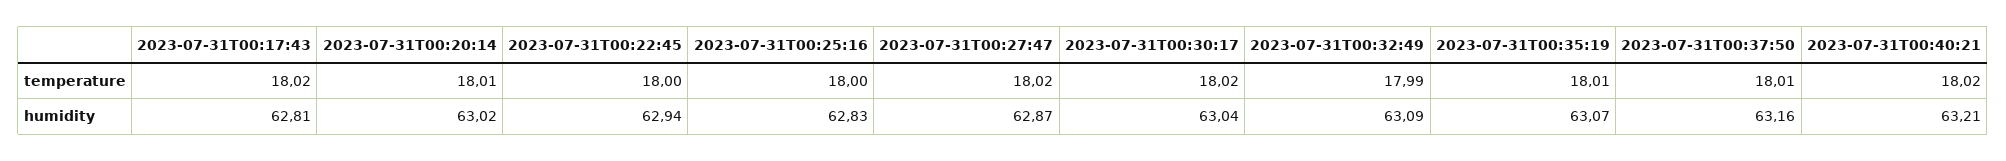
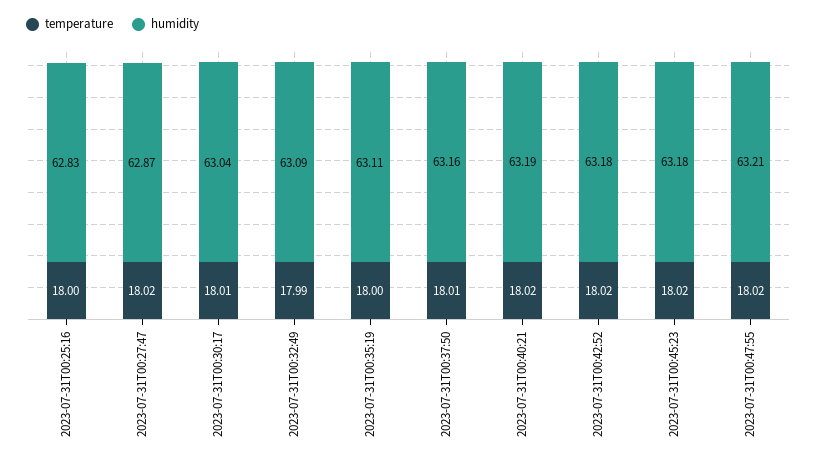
temperature, 2023-07-31T00:17:43: 18.02 -> none
temperature, 2023-07-31T00:20:14: 18.01 -> none
temperature, 2023-07-31T00:22:45: 18 -> none
temperature, 2023-07-31T00:30:17: 18.02 -> 18.01
temperature, 2023-07-31T00:35:19: 18.01 -> 18
humidity, 2023-07-31T00:17:43: 62.81 -> none
humidity, 2023-07-31T00:20:14: 63.02 -> none
humidity, 2023-07-31T00:22:45: 62.94 -> none
humidity, 2023-07-31T00:35:19: 63.07 -> 63.11
humidity, 2023-07-31T00:40:21: 63.21 -> 63.19
temperature, 2023-07-31T00:42:52: none -> 18.02
humidity, 2023-07-31T00:42:52: none -> 63.18
temperature, 2023-07-31T00:45:23: none -> 18.02
humidity, 2023-07-31T00:45:23: none -> 63.18
temperature, 2023-07-31T00:47:55: none -> 18.02
humidity, 2023-07-31T00:47:55: none -> 63.21

